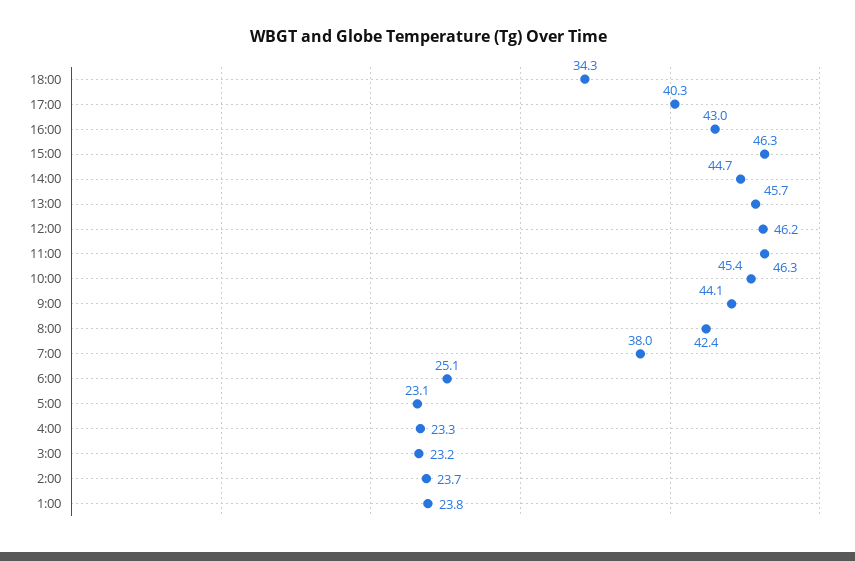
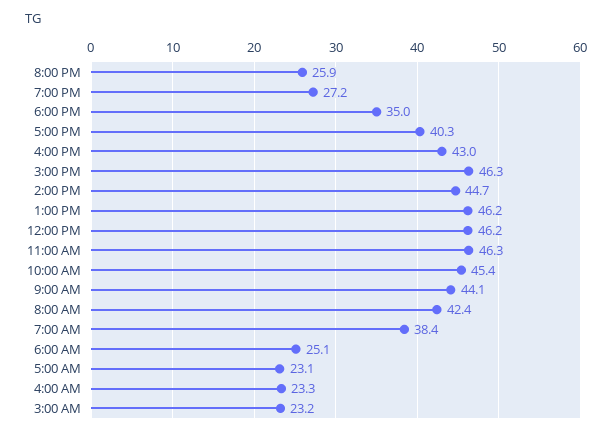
18:00: 34.3 -> 35
13:00: 45.7 -> 46.2
7:00: 38 -> 38.4
2:00: 23.7 -> none
1:00: 23.8 -> none
8:00 PM: none -> 25.9
7:00 PM: none -> 27.2

